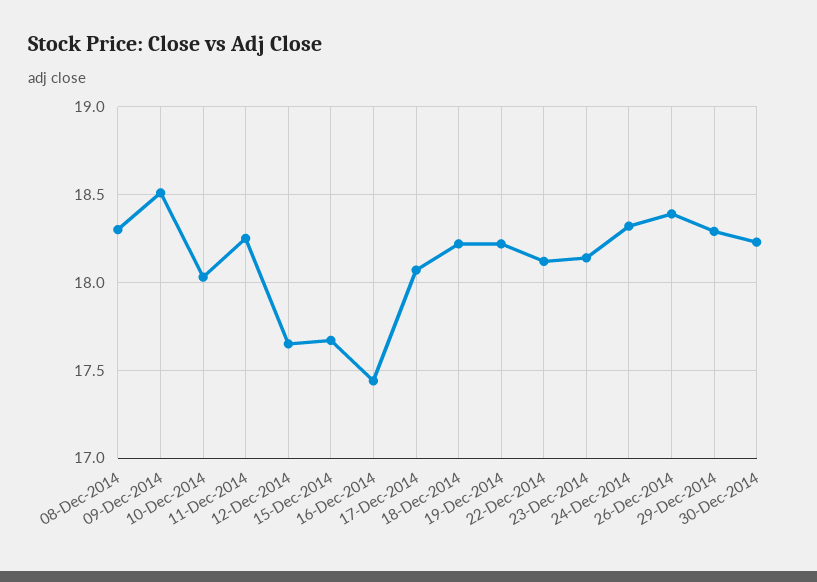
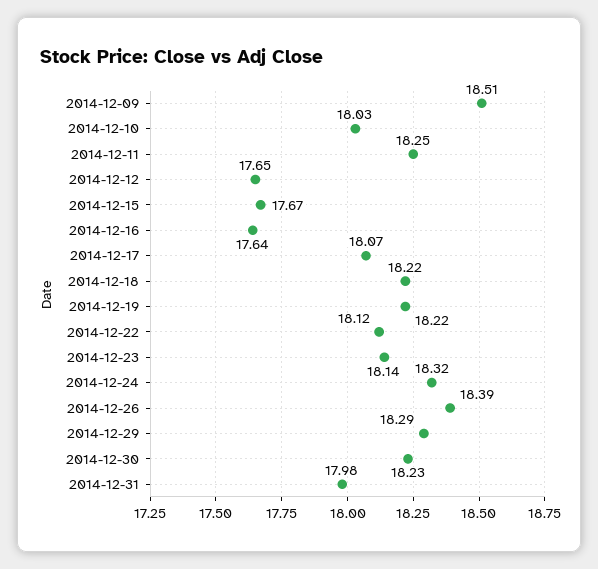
08-Dec-2014: 18.3 -> none
16-Dec-2014: 17.45 -> 17.64
2014-12-31: none -> 17.98

